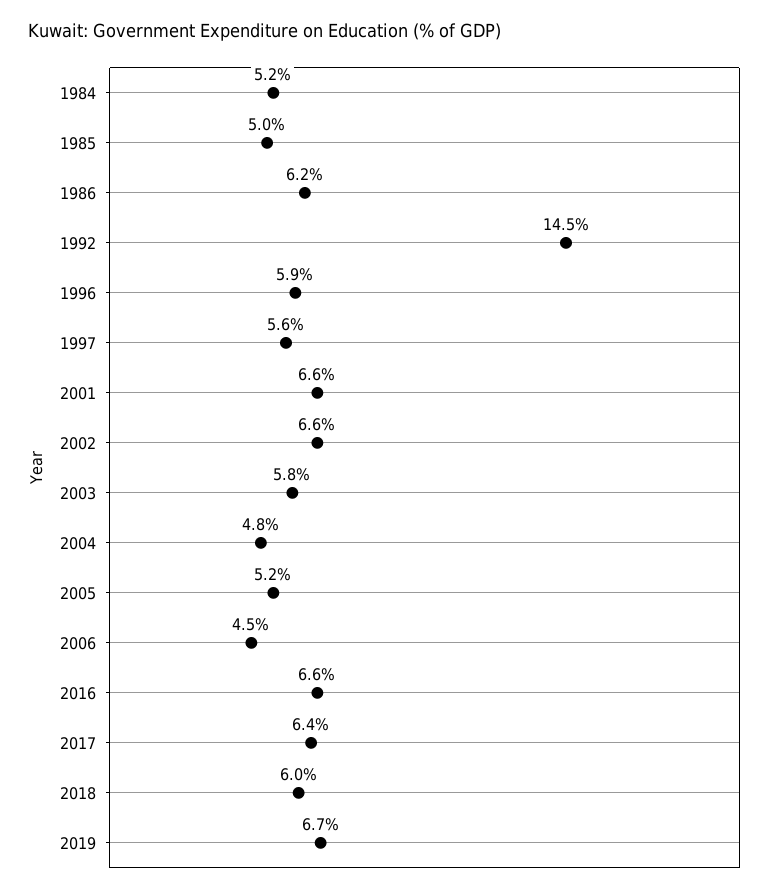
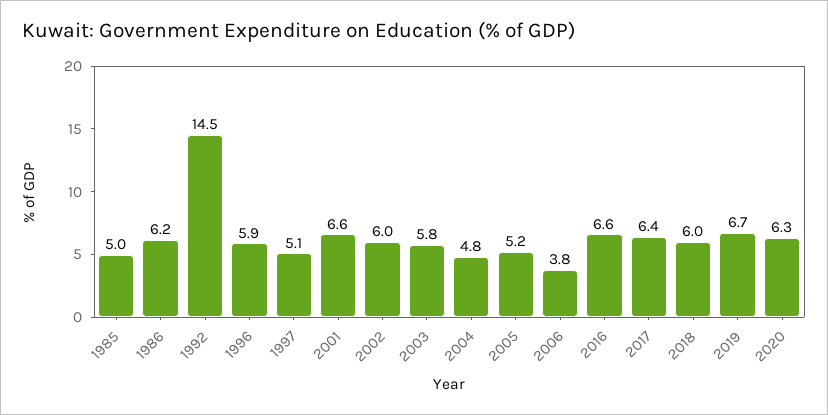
1984: 5.2 -> none
1997: 5.6 -> 5.1
2002: 6.6 -> 6
2006: 4.5 -> 3.8
2020: none -> 6.3

